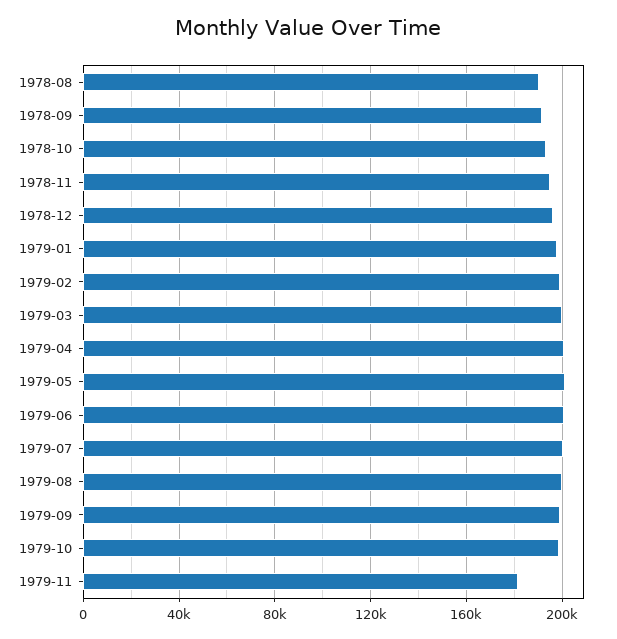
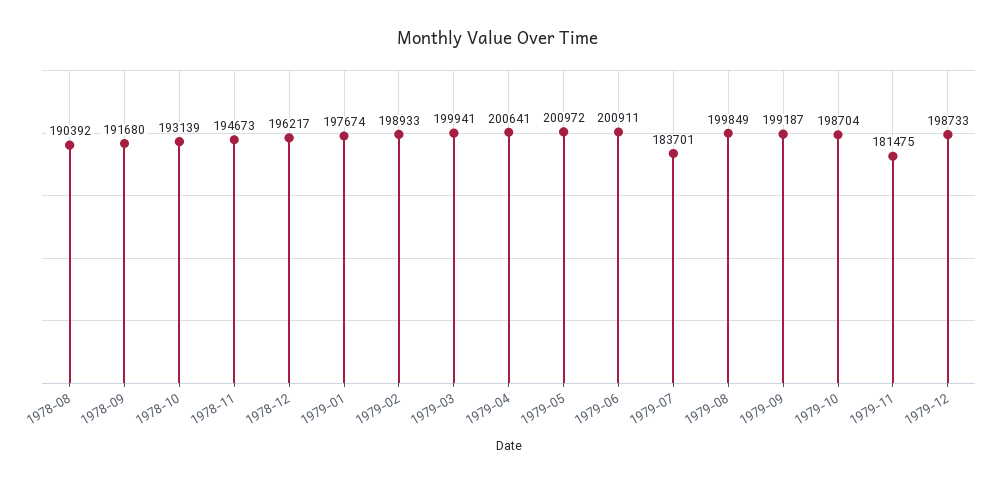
1979-07: 200000 -> 183701
1979-12: none -> 198733

